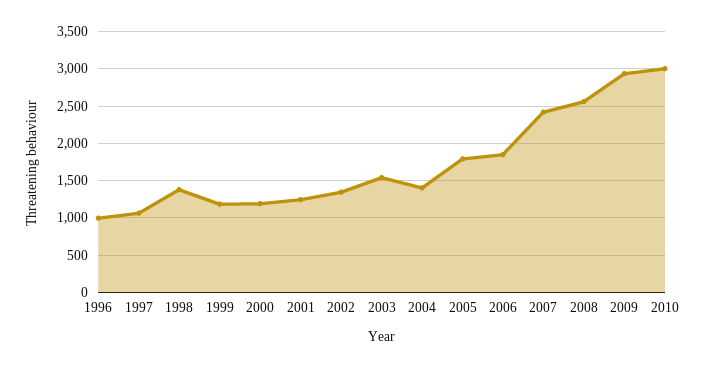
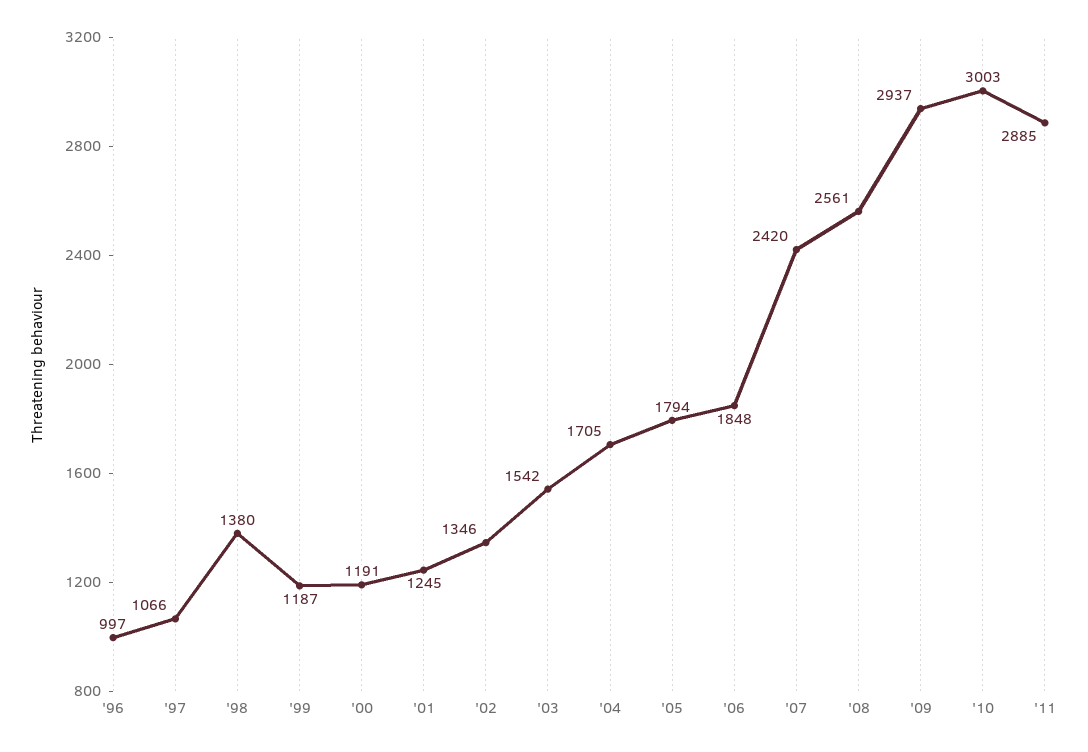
2004: 1400 -> 1705
'11: none -> 2885

